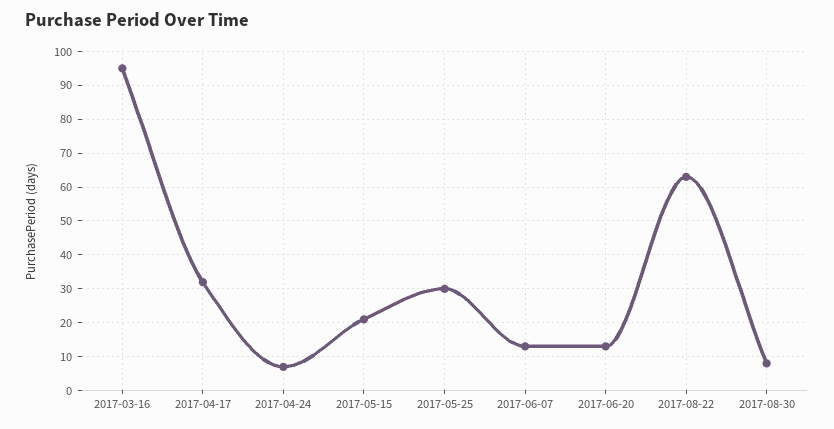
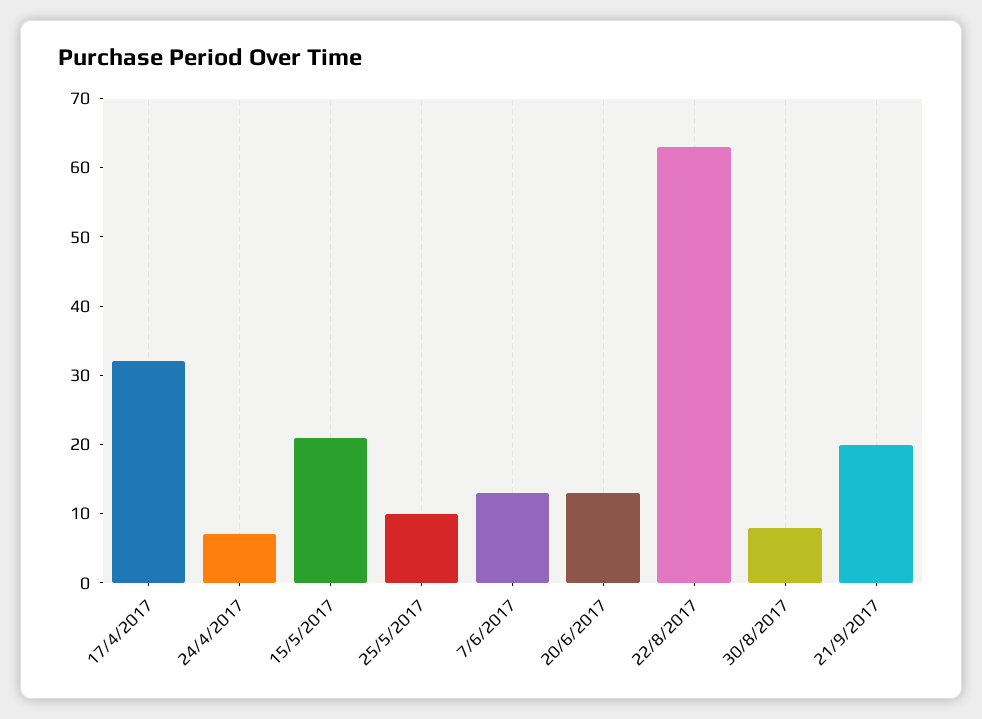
2017-03-16: 95 -> none
2017-05-25: 30 -> 10
21/9/2017: none -> 20

